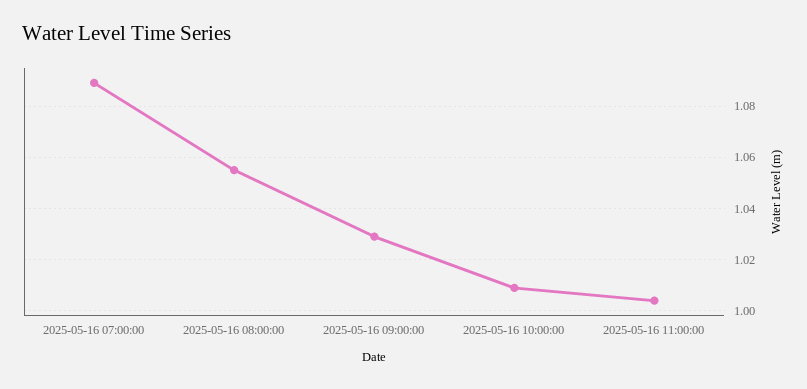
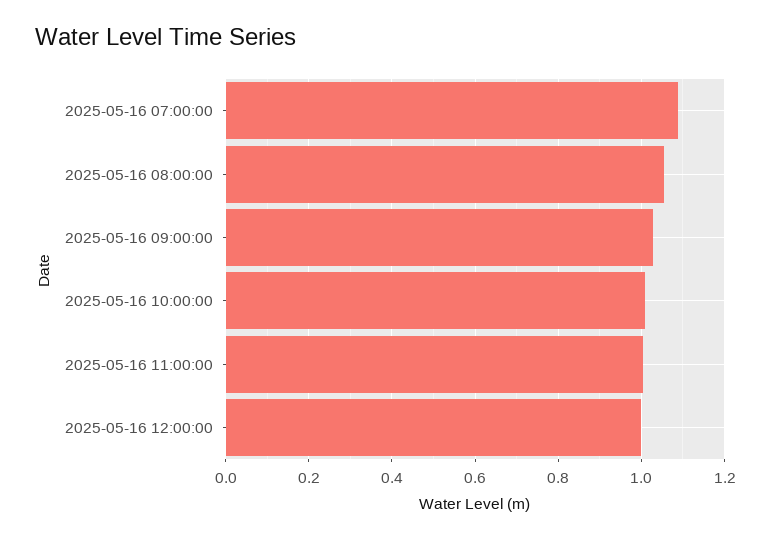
2025-05-16 12:00:00: none -> 1

